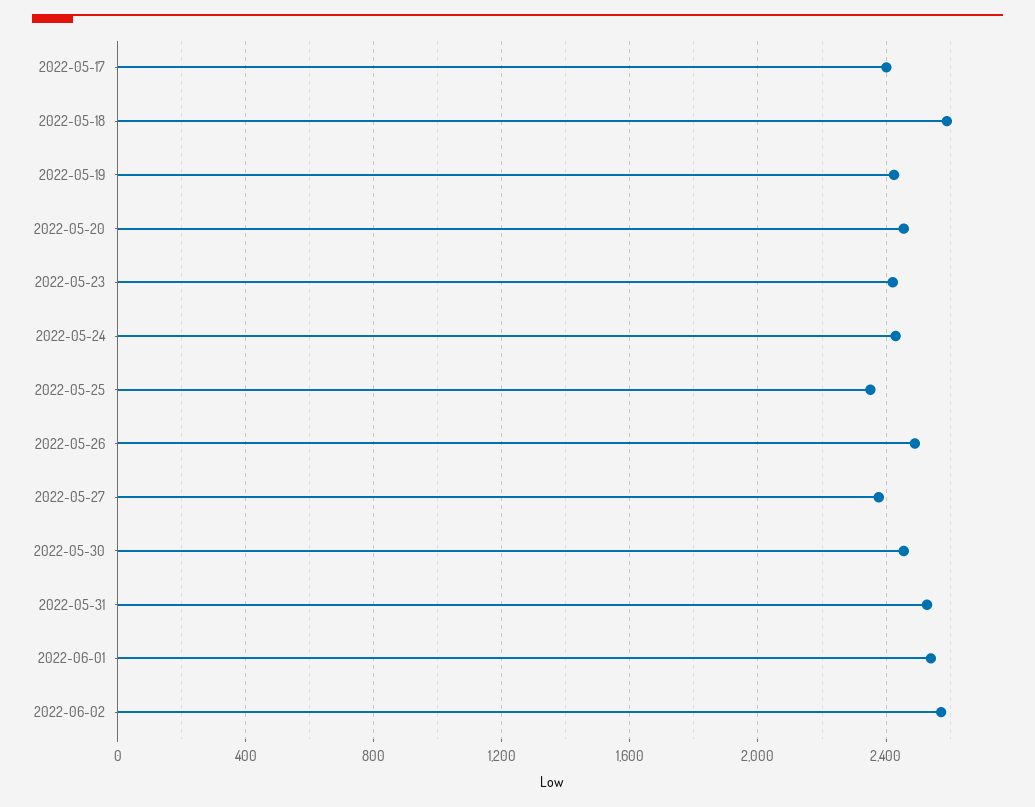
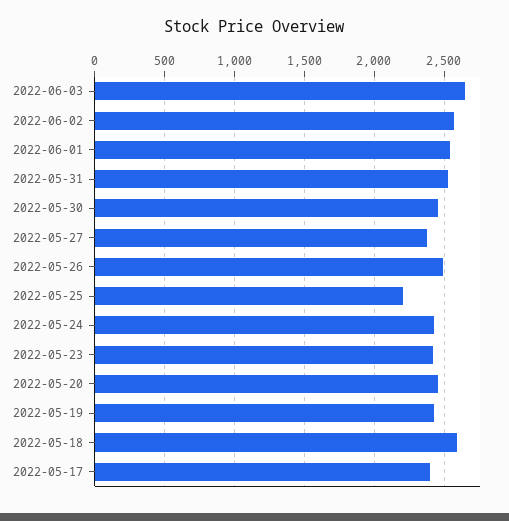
2022-05-25: 2350 -> 2200
2022-06-03: none -> 2650

